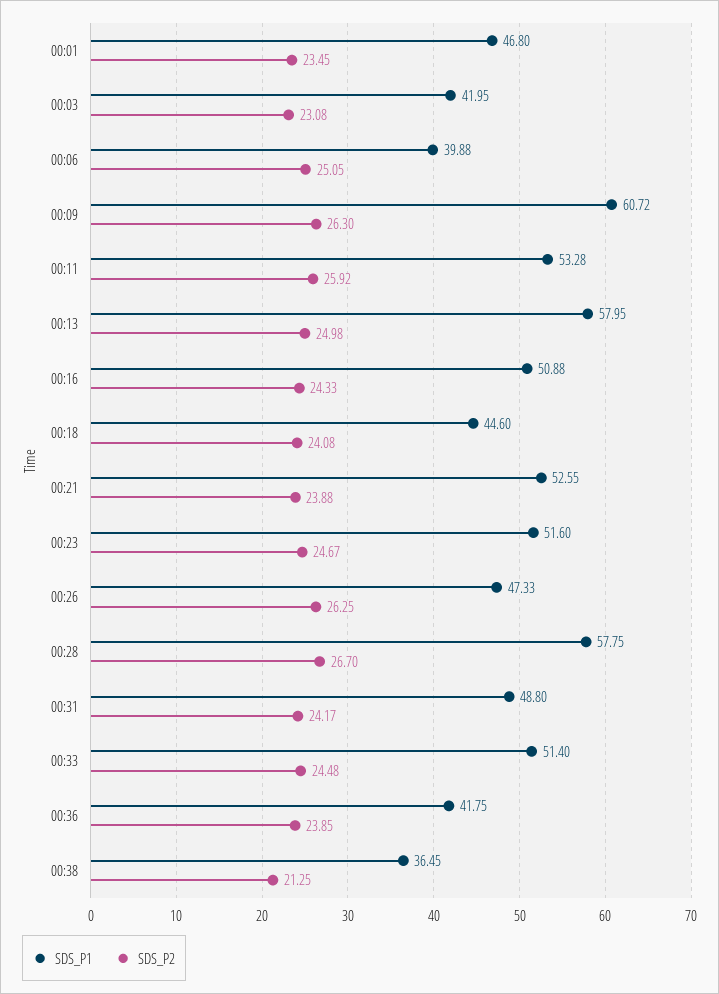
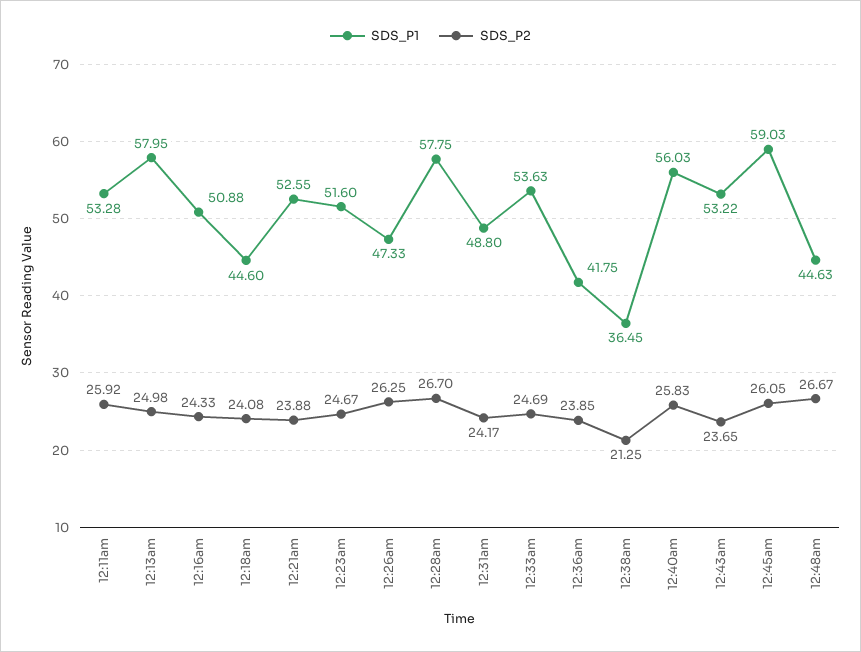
SDS_P1, 00:01: 46.8 -> none
SDS_P2, 00:01: 23.45 -> none
SDS_P1, 00:03: 41.95 -> none
SDS_P2, 00:03: 23.08 -> none
SDS_P1, 00:06: 39.88 -> none
SDS_P2, 00:06: 25.05 -> none
SDS_P1, 00:09: 60.72 -> none
SDS_P2, 00:09: 26.3 -> none
SDS_P1, 00:33: 51.4 -> 53.63
SDS_P2, 00:33: 24.48 -> 24.69
SDS_P1, 12:40am: none -> 56.03
SDS_P2, 12:40am: none -> 25.83
SDS_P1, 12:43am: none -> 53.22
SDS_P2, 12:43am: none -> 23.65
SDS_P1, 12:45am: none -> 59.03
SDS_P2, 12:45am: none -> 26.05
SDS_P1, 12:48am: none -> 44.63
SDS_P2, 12:48am: none -> 26.67

